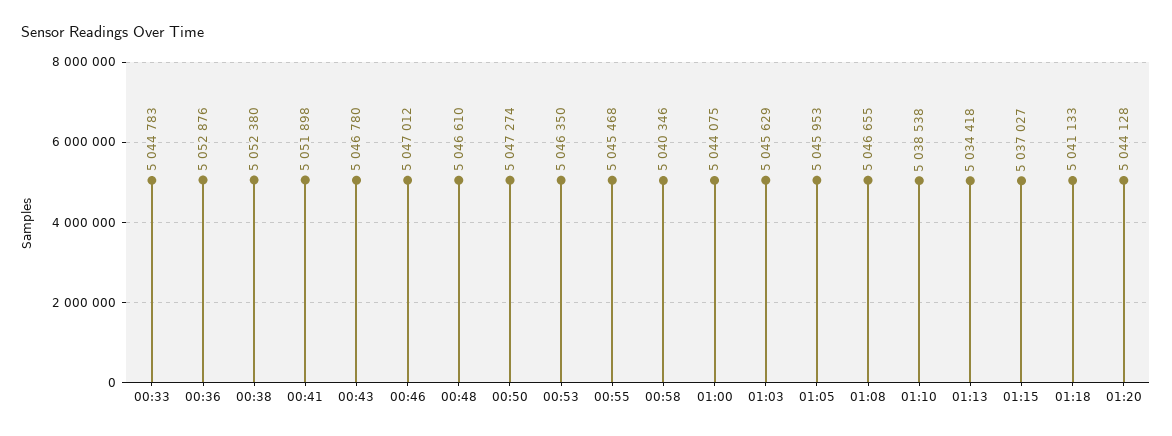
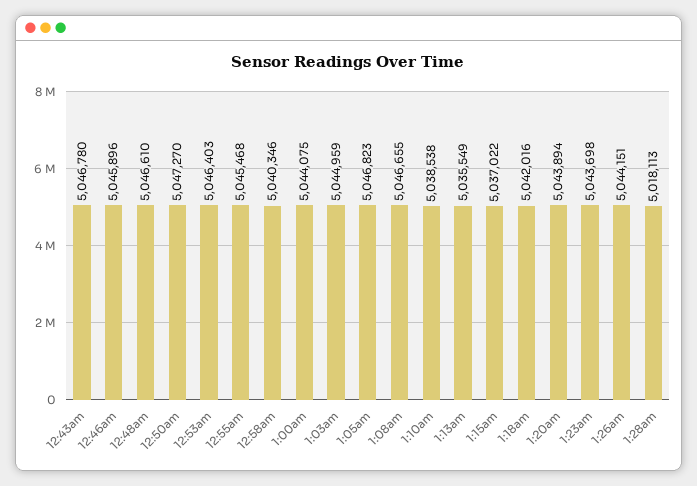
00:33: 5044783 -> none
00:36: 5052876 -> none
00:38: 5052380 -> none
00:41: 5051898 -> none
00:46: 5047012 -> 5045896
00:50: 5047274 -> 5047270
00:53: 5046350 -> 5046403
01:03: 5045629 -> 5044959
01:05: 5045953 -> 5046823
01:13: 5034418 -> 5035549
01:15: 5037027 -> 5037022
01:18: 5041133 -> 5042016
01:20: 5044128 -> 5043894
1:23am: none -> 5043698
1:26am: none -> 5044151
1:28am: none -> 5018113

